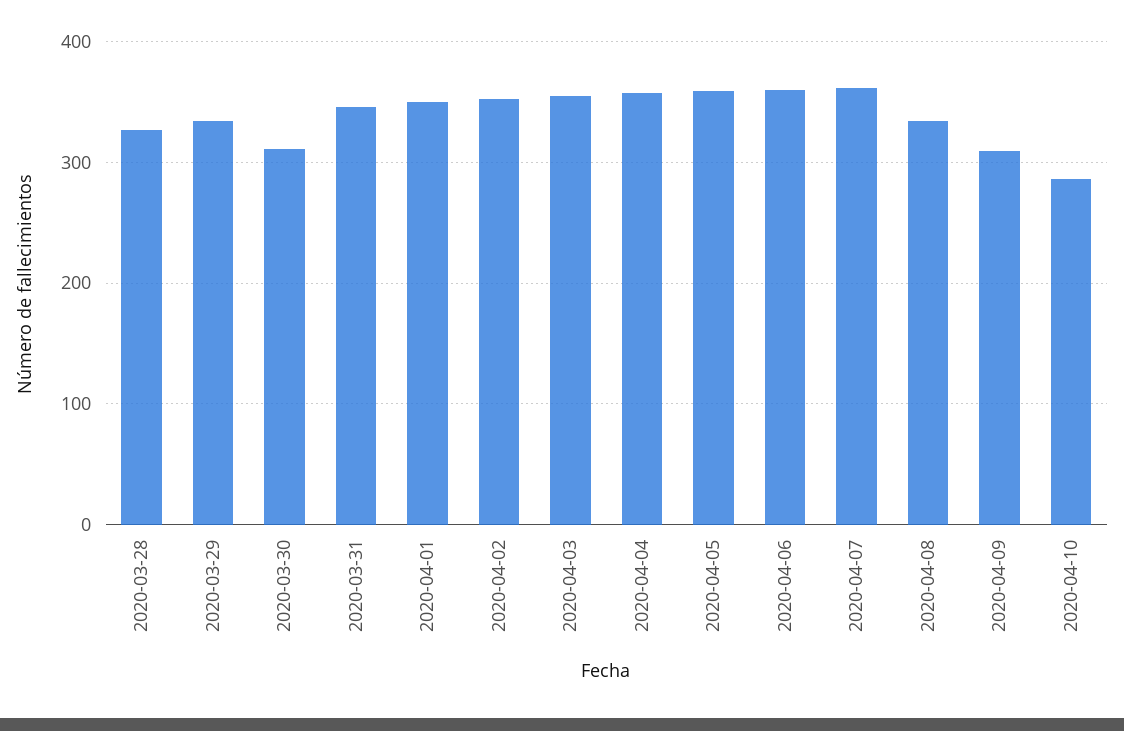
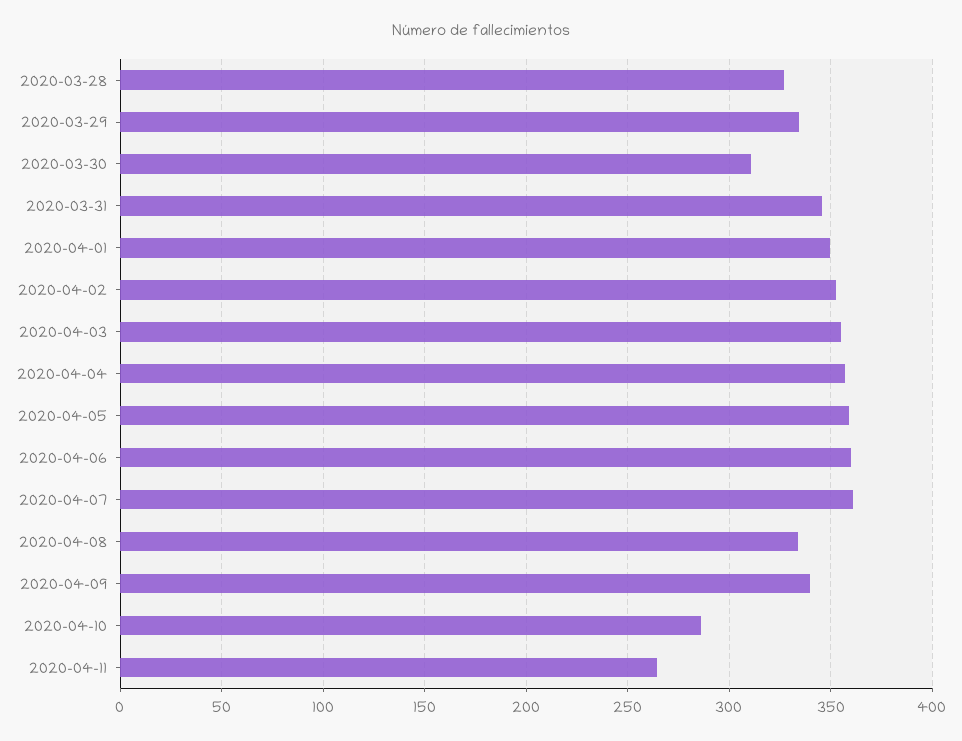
2020-04-09: 310 -> 340
2020-04-11: none -> 265

